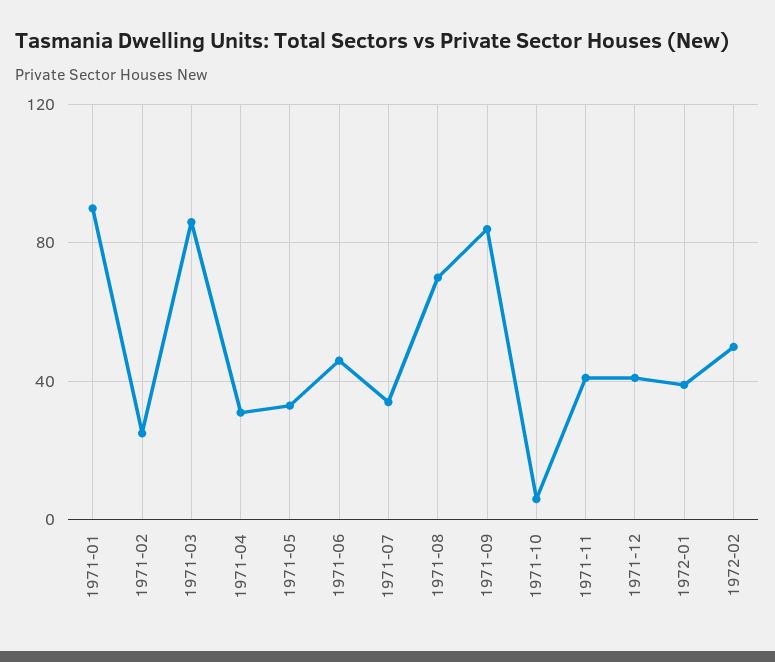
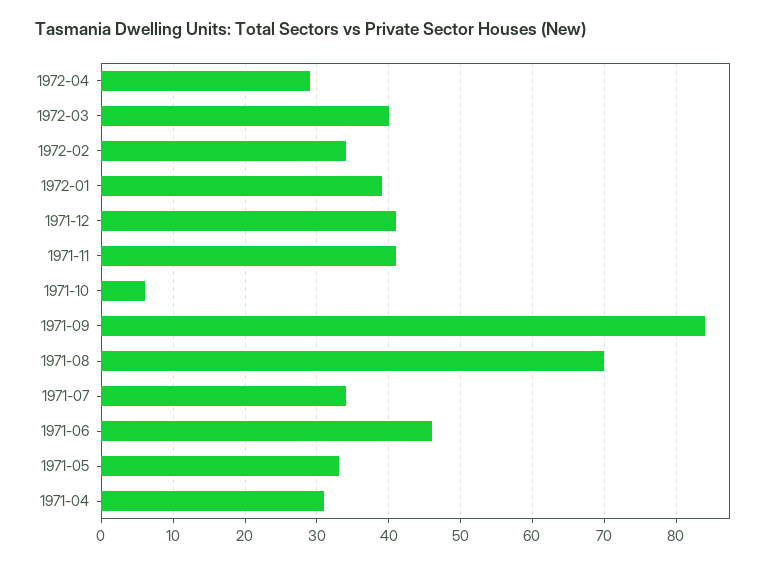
1971-01: 90 -> none
1971-02: 25 -> none
1971-03: 85 -> none
1972-02: 50 -> 34
1972-04: none -> 29
1972-03: none -> 40

